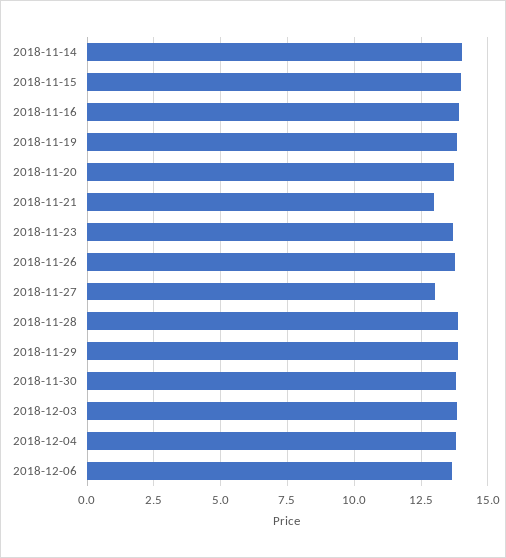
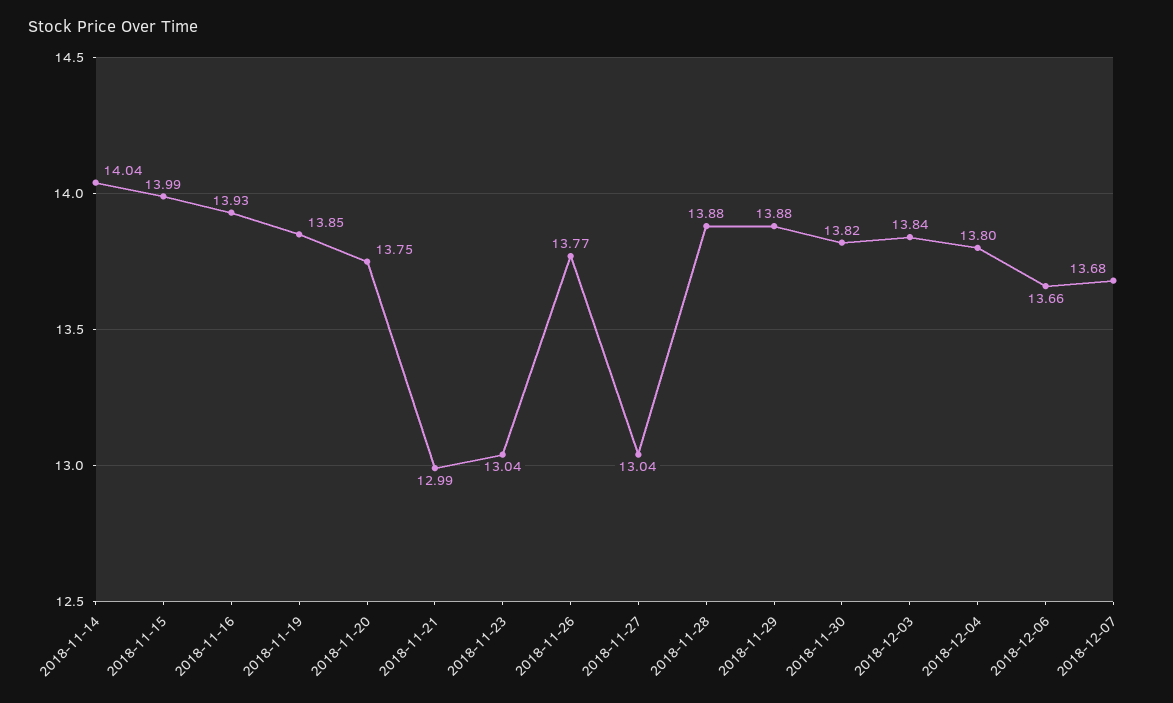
2018-11-23: 13.75 -> 13.04
2018-12-07: none -> 13.68

